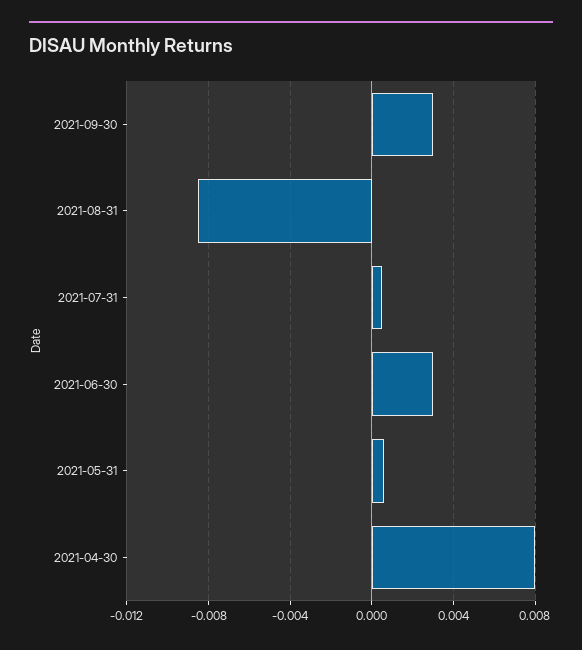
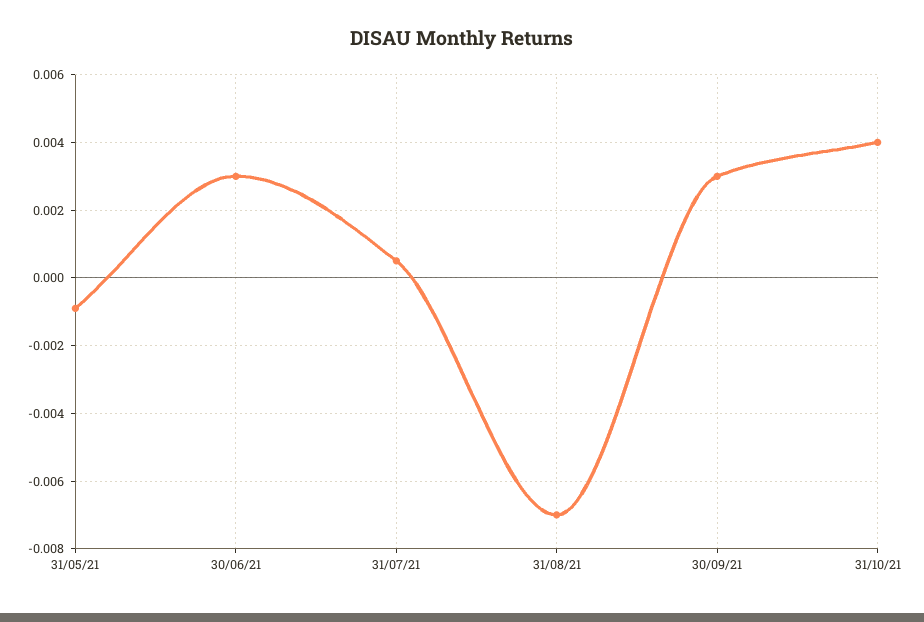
2021-08-31: -0.0085 -> -0.007
2021-05-31: 0.0005 -> -0.001
2021-04-30: 0.008 -> none
31/10/21: none -> 0.004

